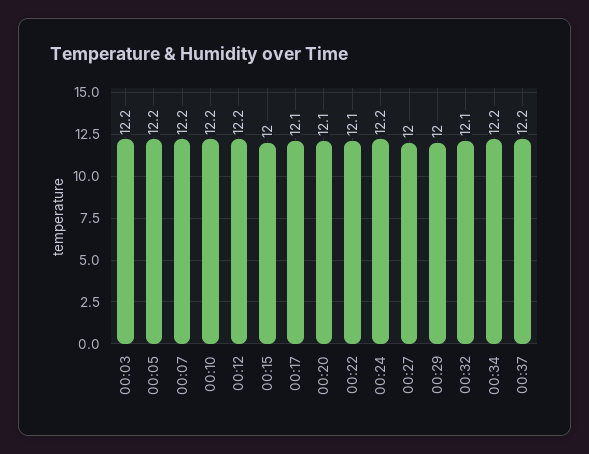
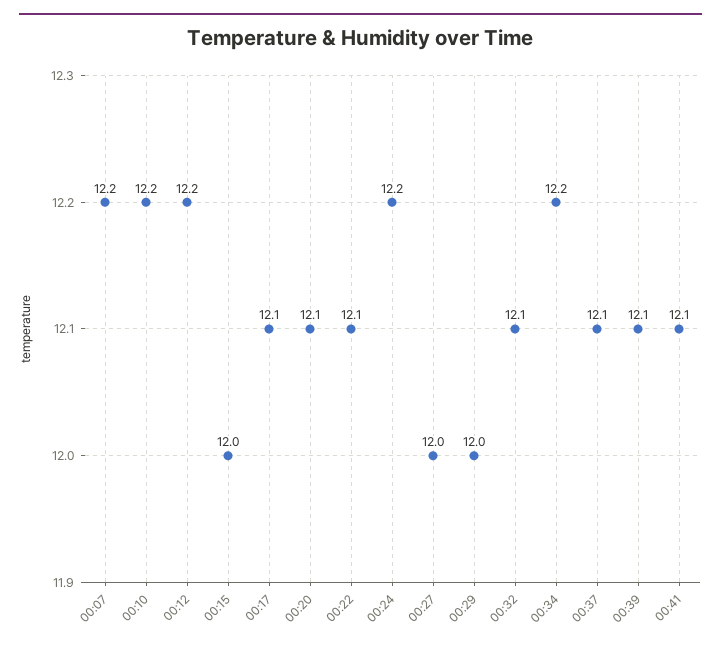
00:03: 12.2 -> none
00:05: 12.2 -> none
00:37: 12.2 -> 12.1
00:39: none -> 12.1
00:41: none -> 12.1

